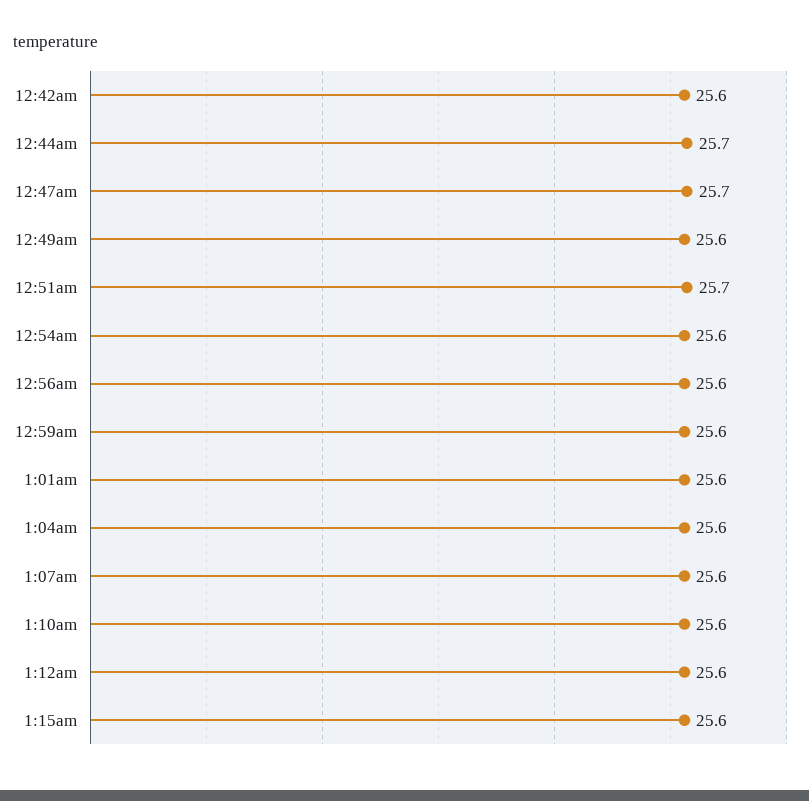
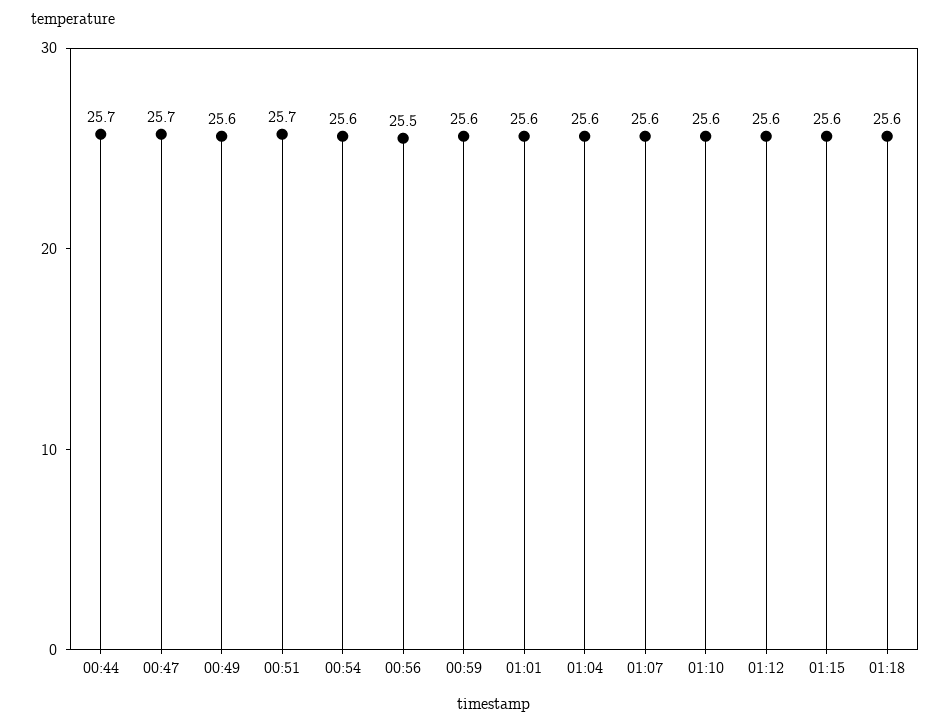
12:42am: 25.6 -> none
12:56am: 25.6 -> 25.5
01:18: none -> 25.6

